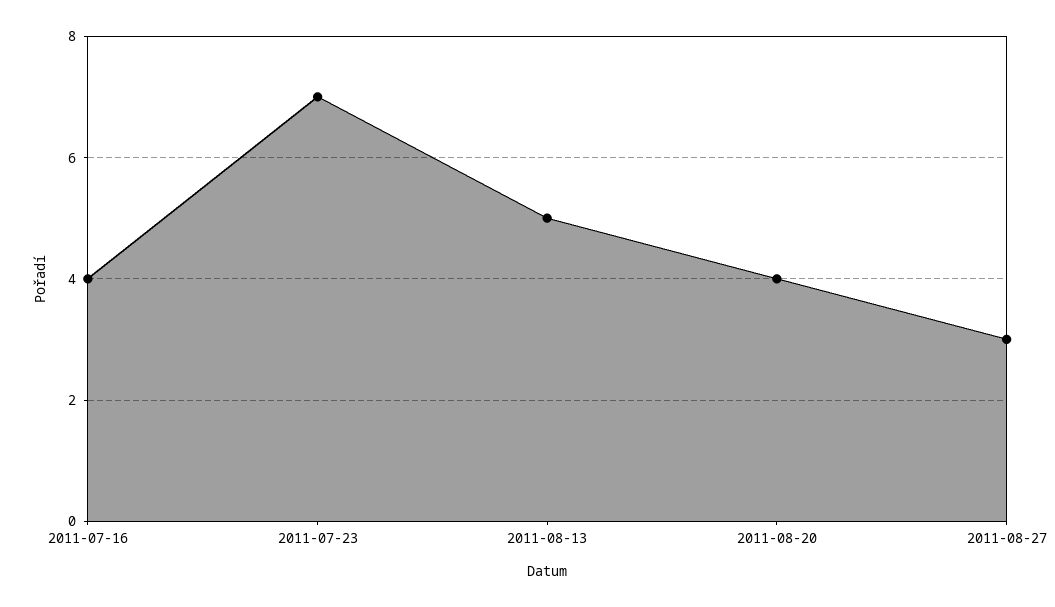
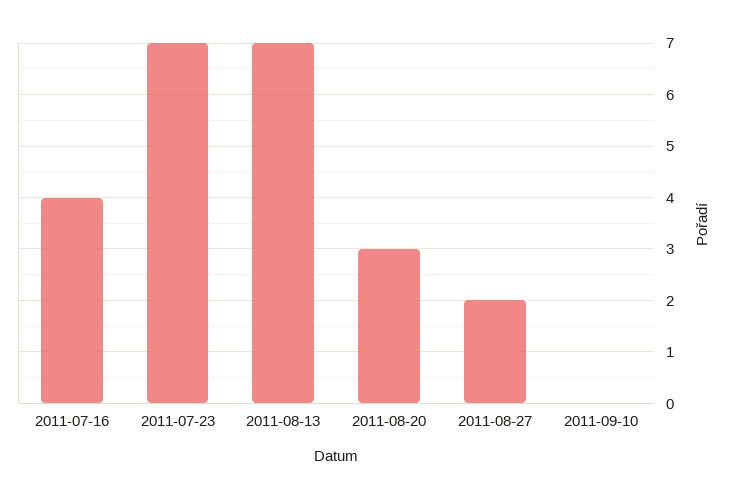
2011-08-13: 5 -> 7
2011-08-20: 4 -> 3
2011-08-27: 3 -> 2
2011-09-10: none -> 0

